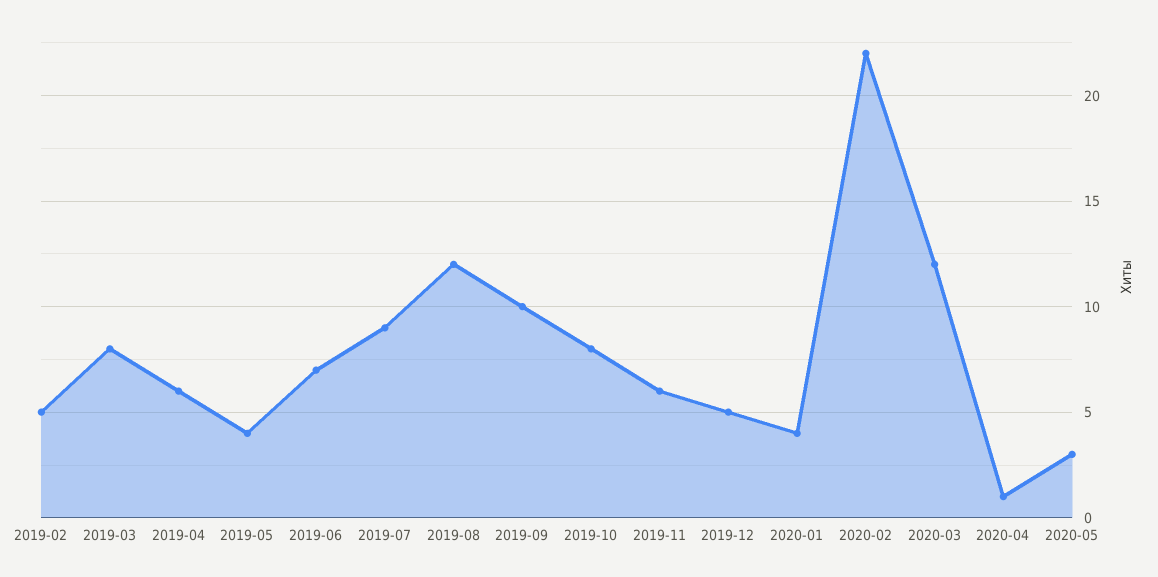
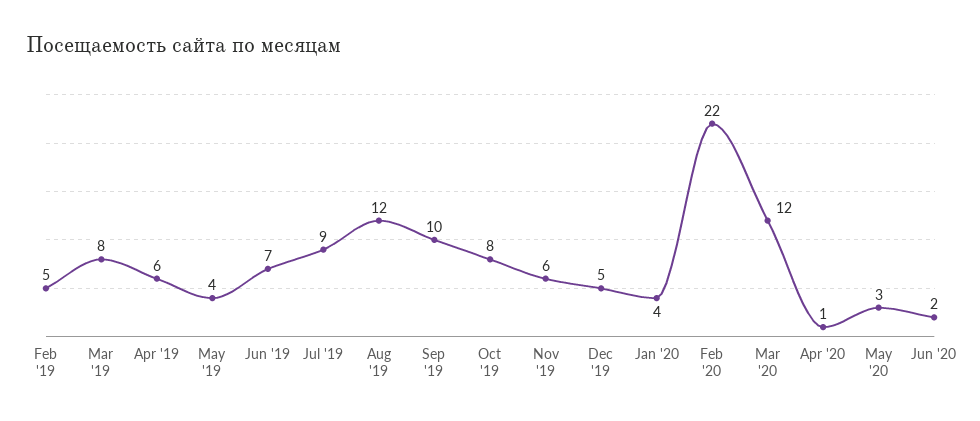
Jun '20: none -> 2

